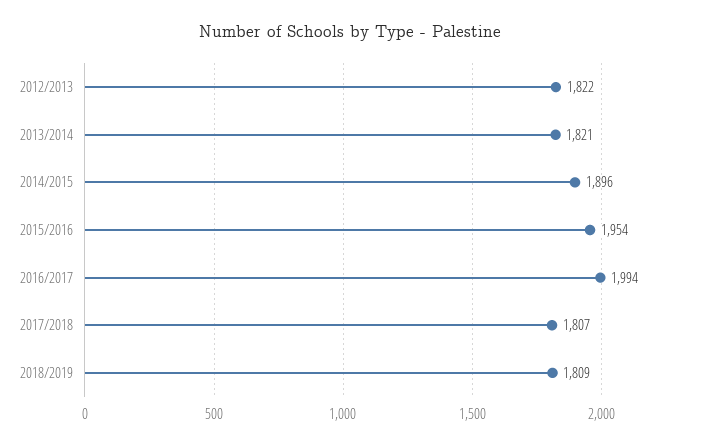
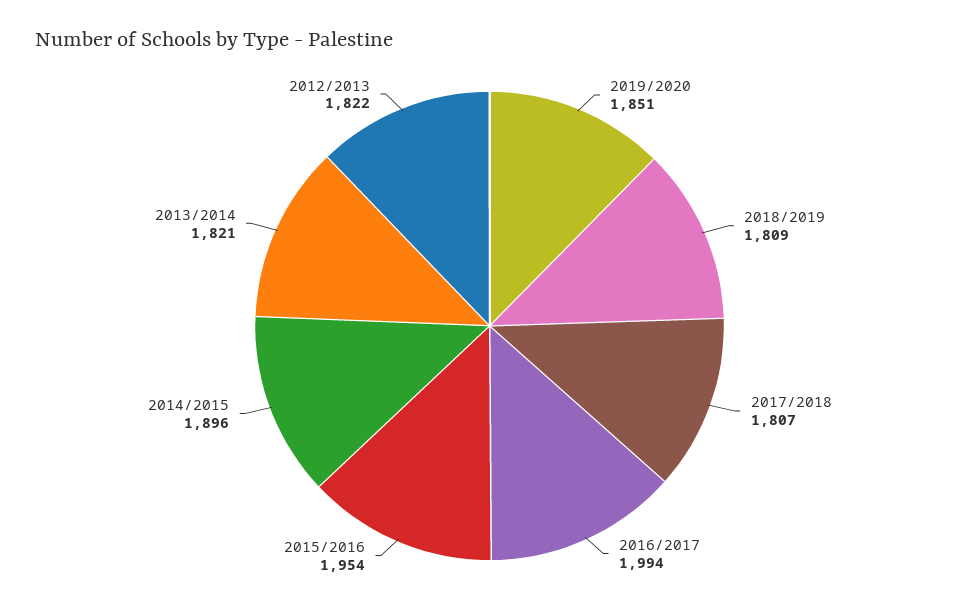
2019/2020: none -> 1851

